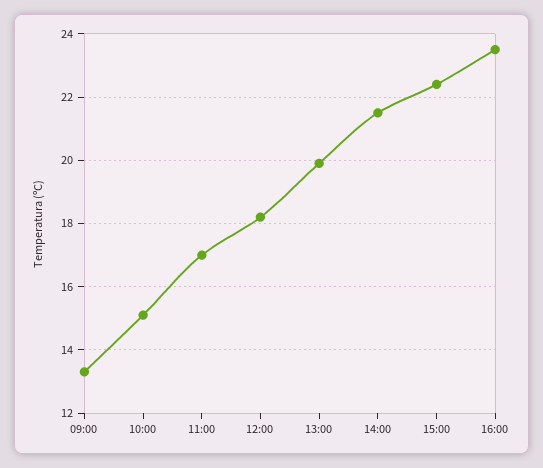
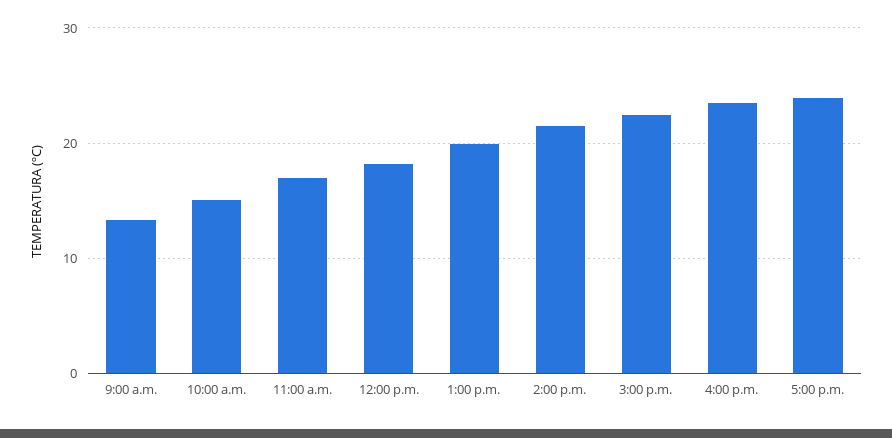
5:00 p.m.: none -> 24

